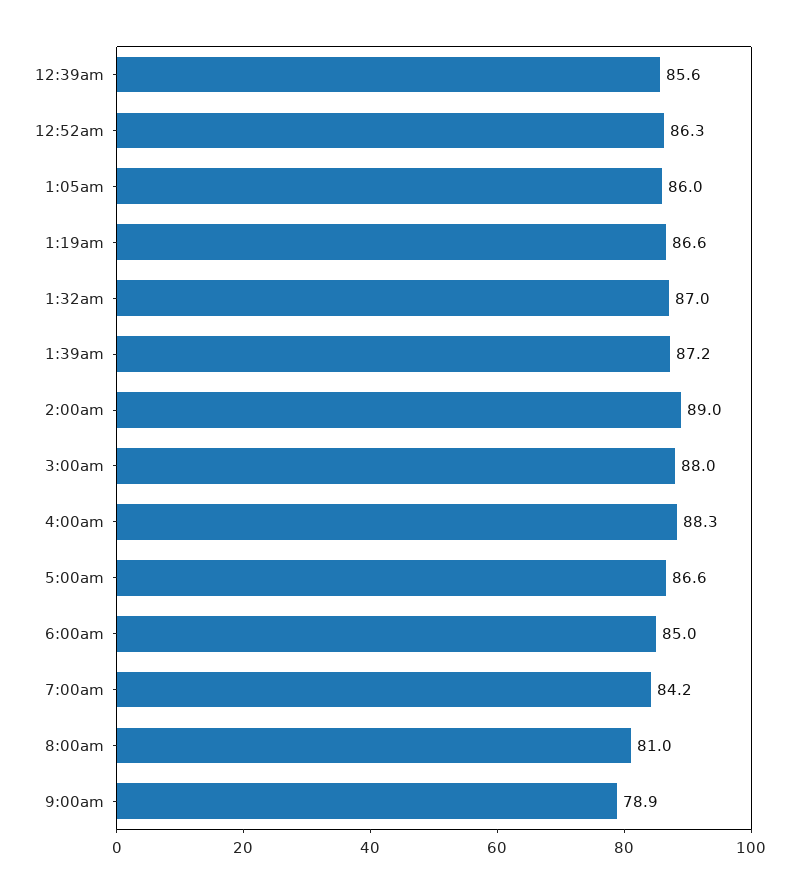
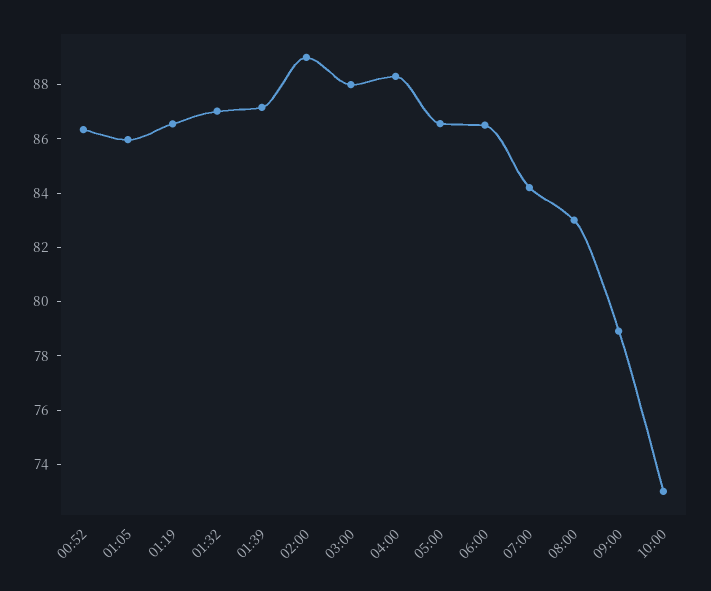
12:39am: 85.6 -> none
6:00am: 85 -> 86.5
8:00am: 81 -> 83
10:00: none -> 73

